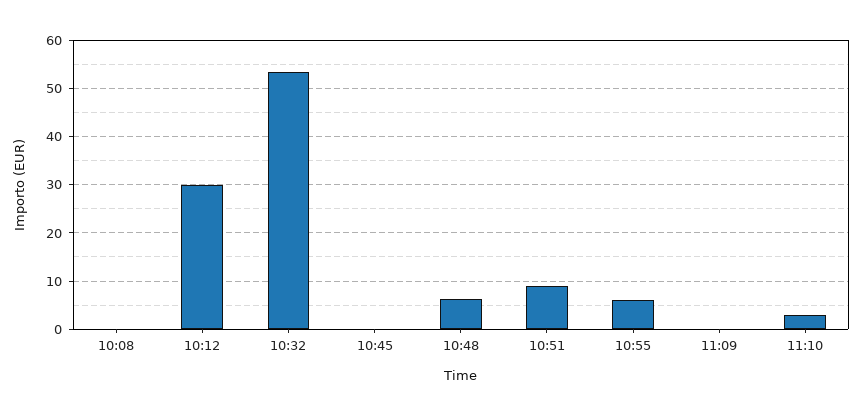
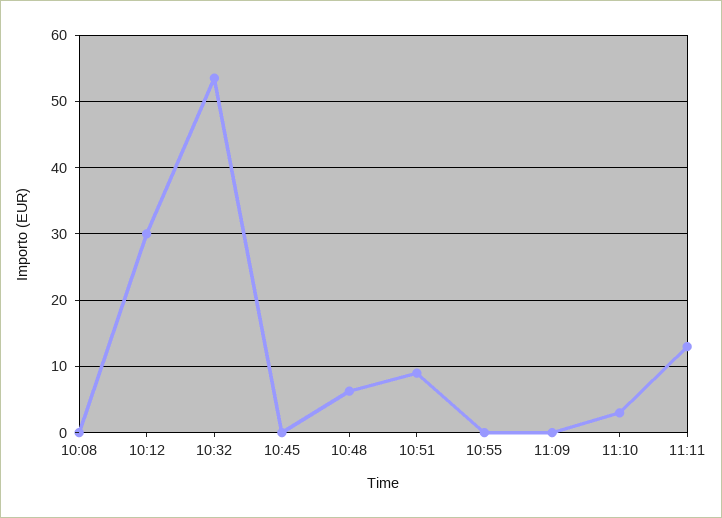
10:55: 6 -> 0
11:11: none -> 13

